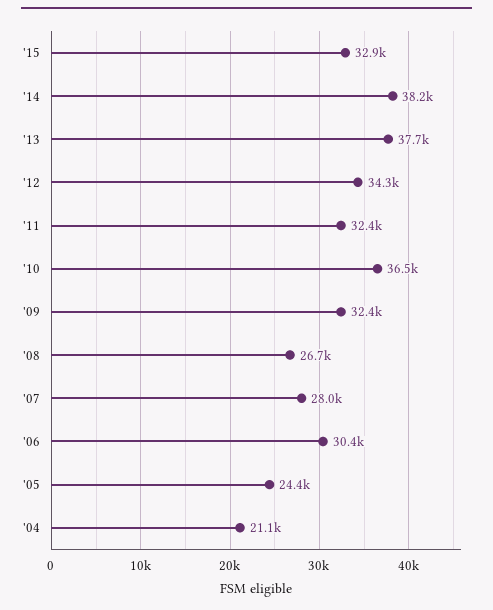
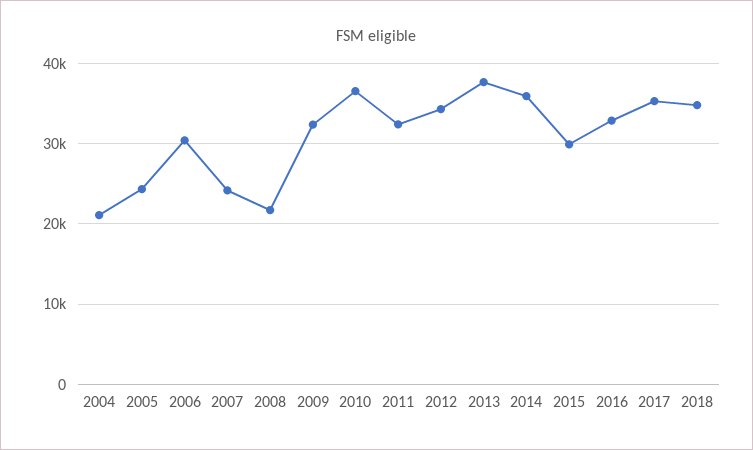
'15: 32900 -> 30000
'14: 38200 -> 36000
'08: 26700 -> 22000
'07: 28000 -> 24000
2016: none -> 33000
2017: none -> 35000
2018: none -> 35000

